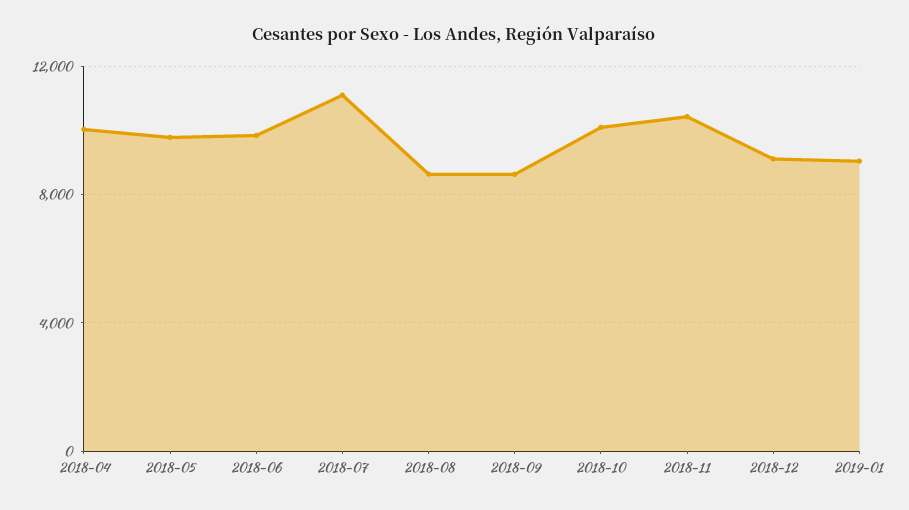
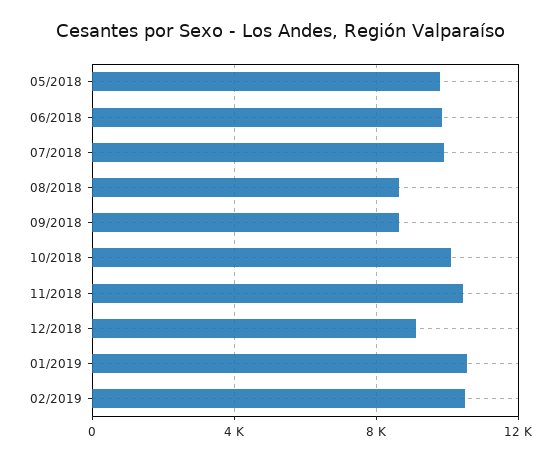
2018-04: 10000 -> none
2018-07: 11000 -> 10000
2019-01: 9000 -> 10500
02/2019: none -> 10500

